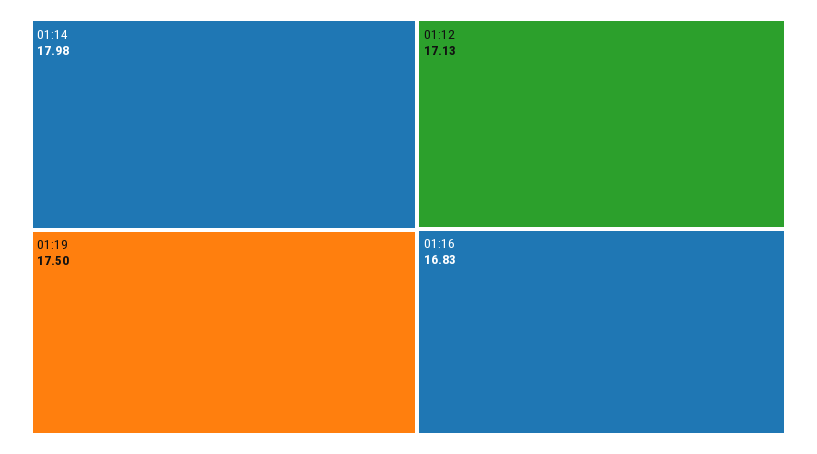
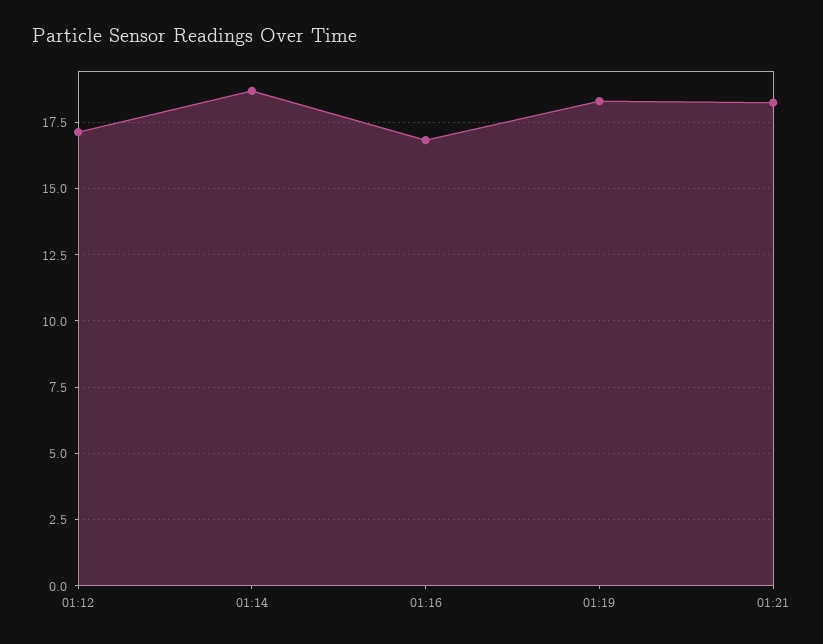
01:14: 17.98 -> 18.75
01:19: 17.5 -> 18.25
01:21: none -> 18.25

